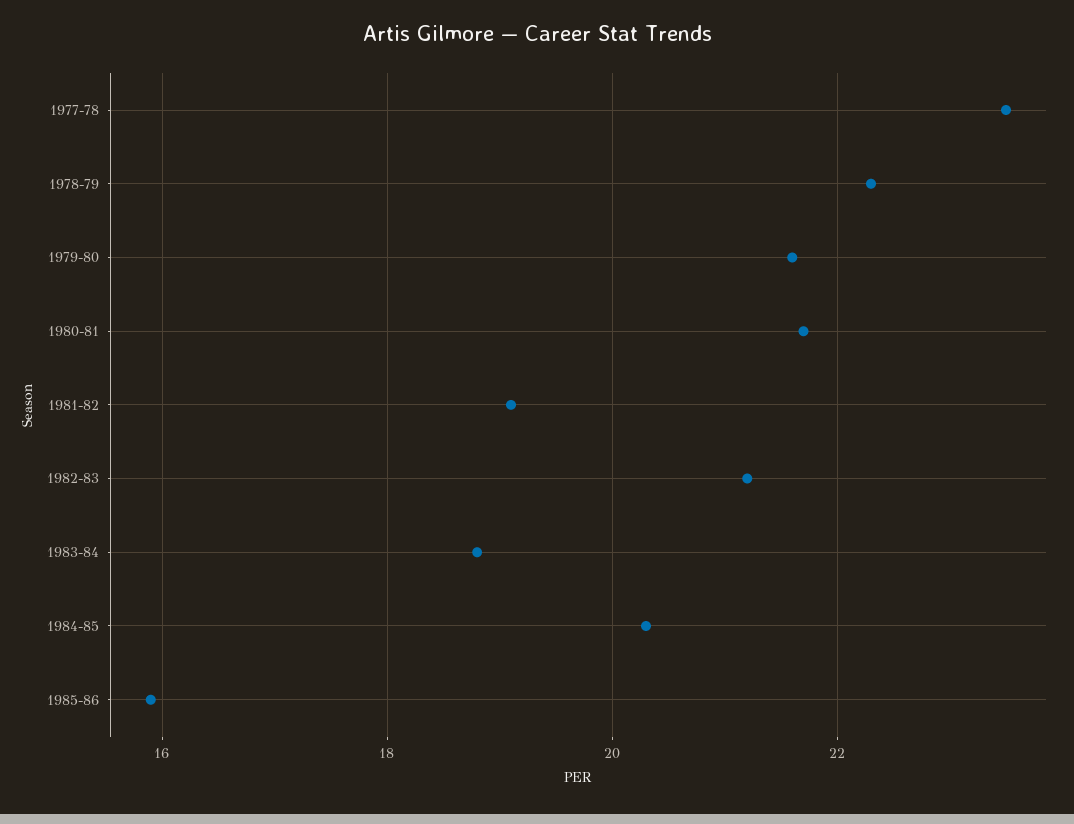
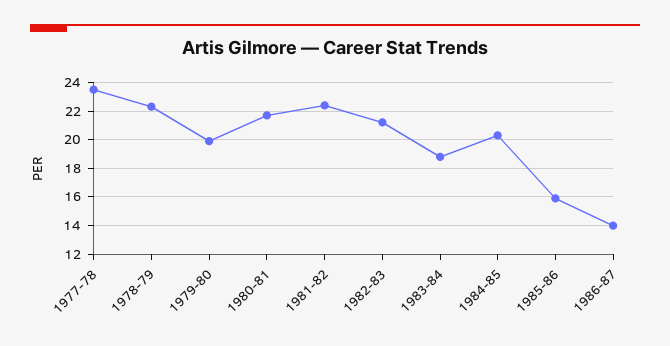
1979-80: 21.5 -> 20
1981-82: 19 -> 22.5
1986-87: none -> 14

